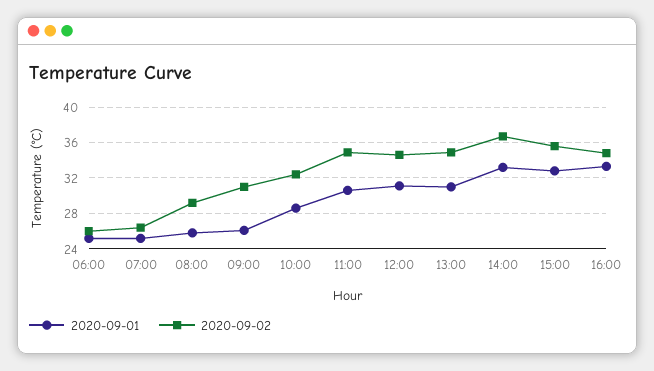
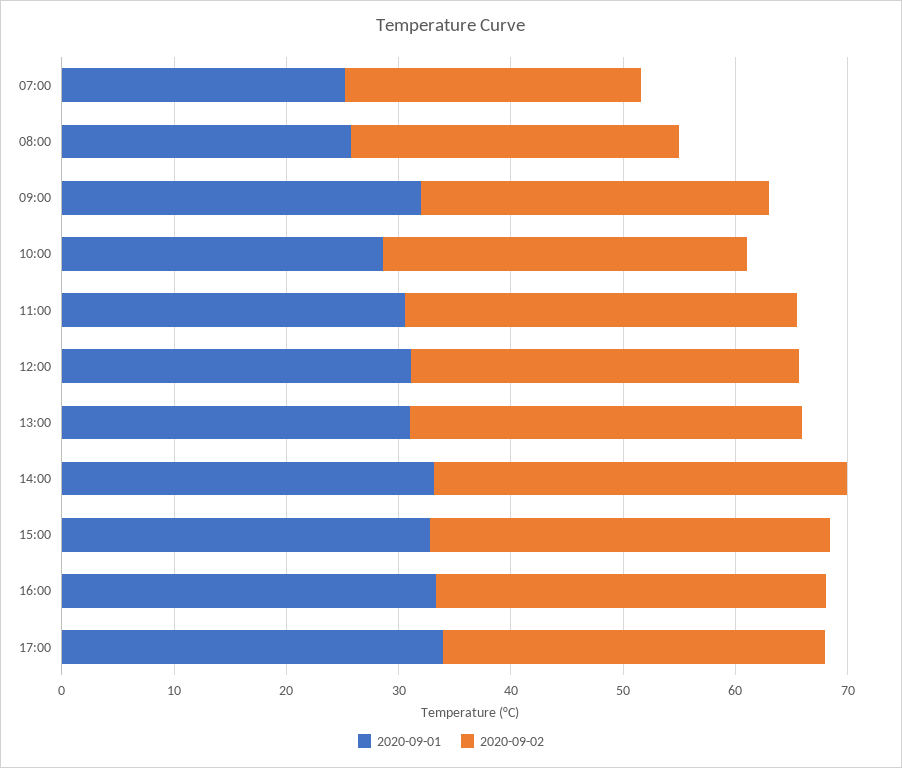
2020-09-01, 06:00: 25 -> none
2020-09-02, 06:00: 26 -> none
2020-09-01, 09:00: 26 -> 32
2020-09-01, 17:00: none -> 34
2020-09-02, 17:00: none -> 34

